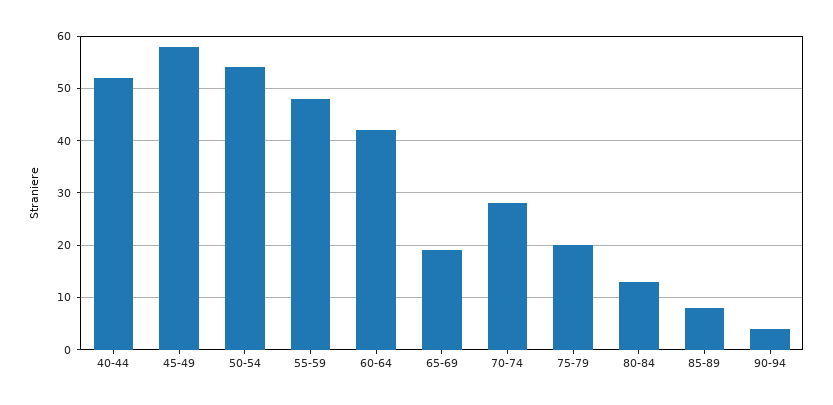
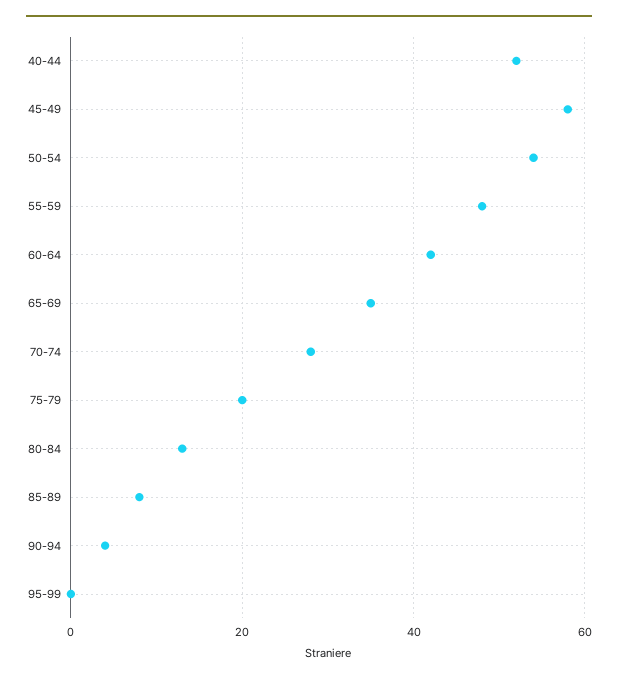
65-69: 20 -> 35
95-99: none -> 0

